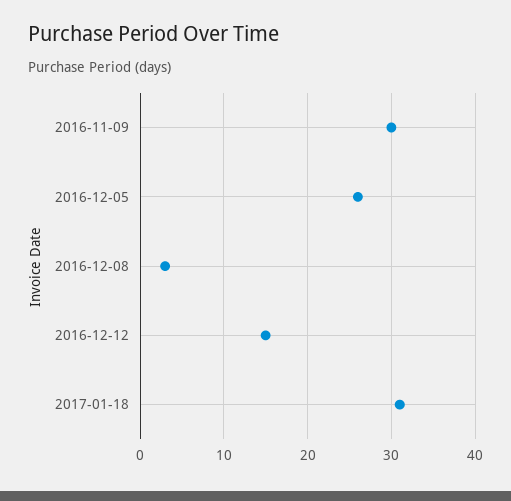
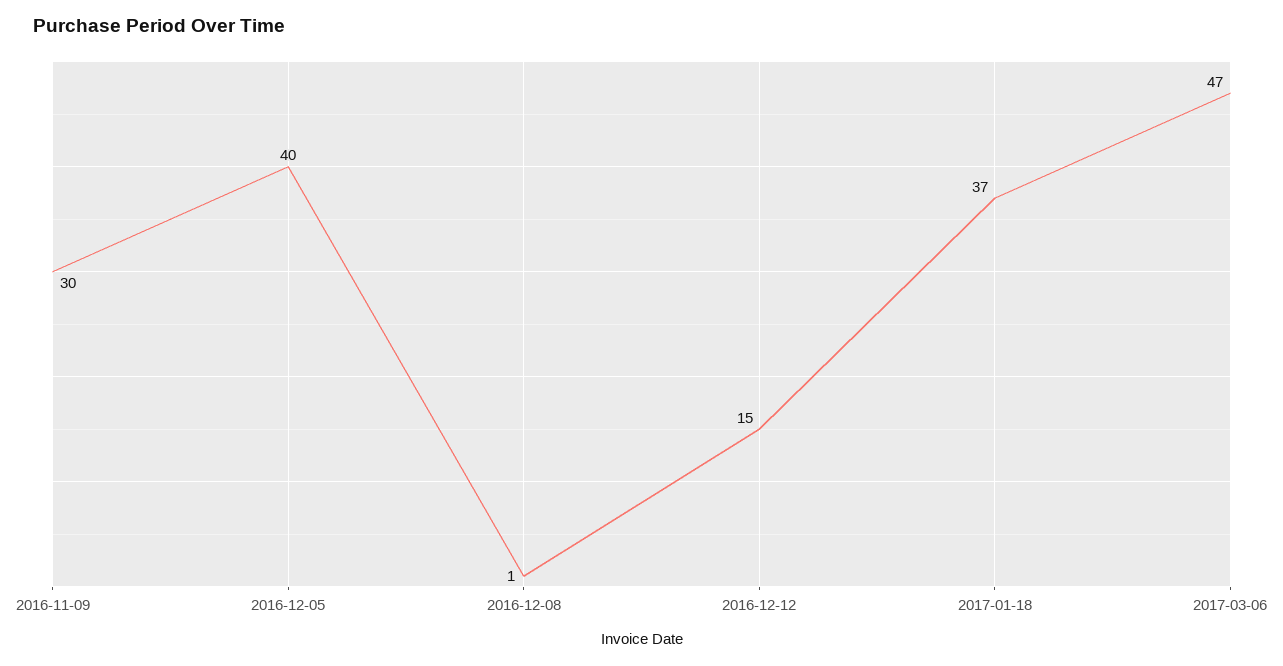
2016-12-05: 26 -> 40
2016-12-08: 3 -> 1
2017-01-18: 31 -> 37
2017-03-06: none -> 47

